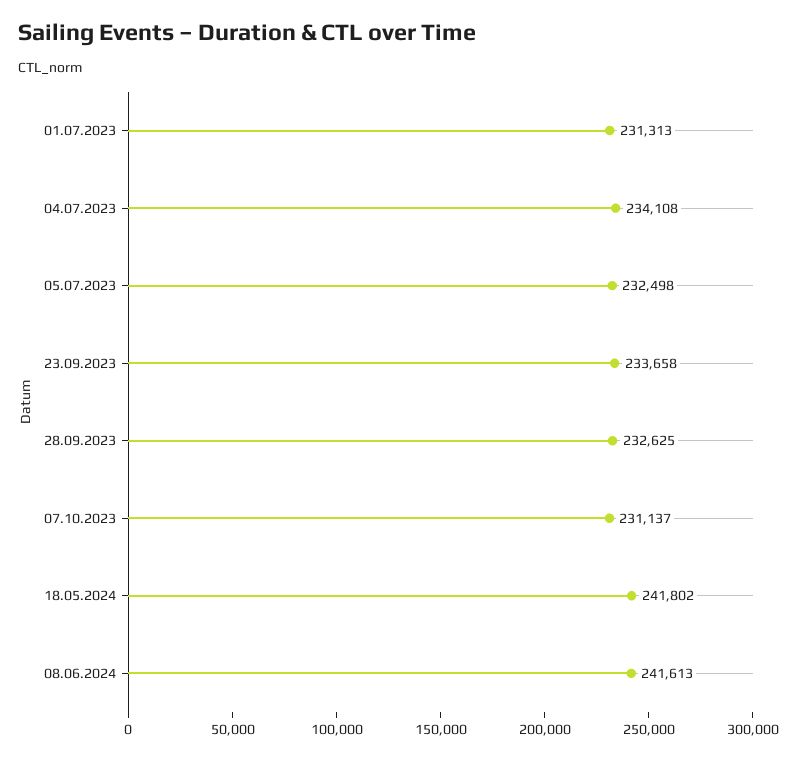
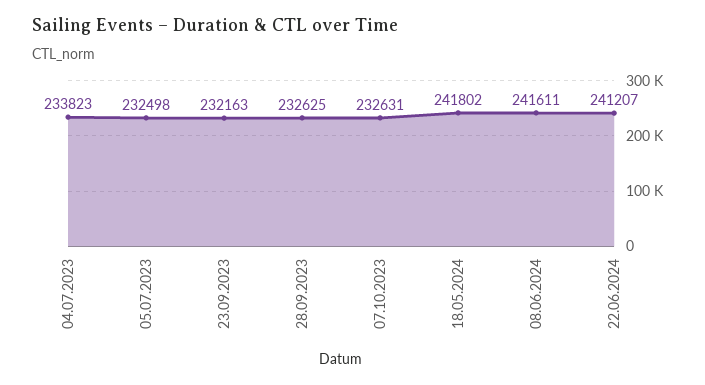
01.07.2023: 231313 -> none
04.07.2023: 234108 -> 233823
23.09.2023: 233658 -> 232163
07.10.2023: 231137 -> 232631
08.06.2024: 241613 -> 241611
22.06.2024: none -> 241207

